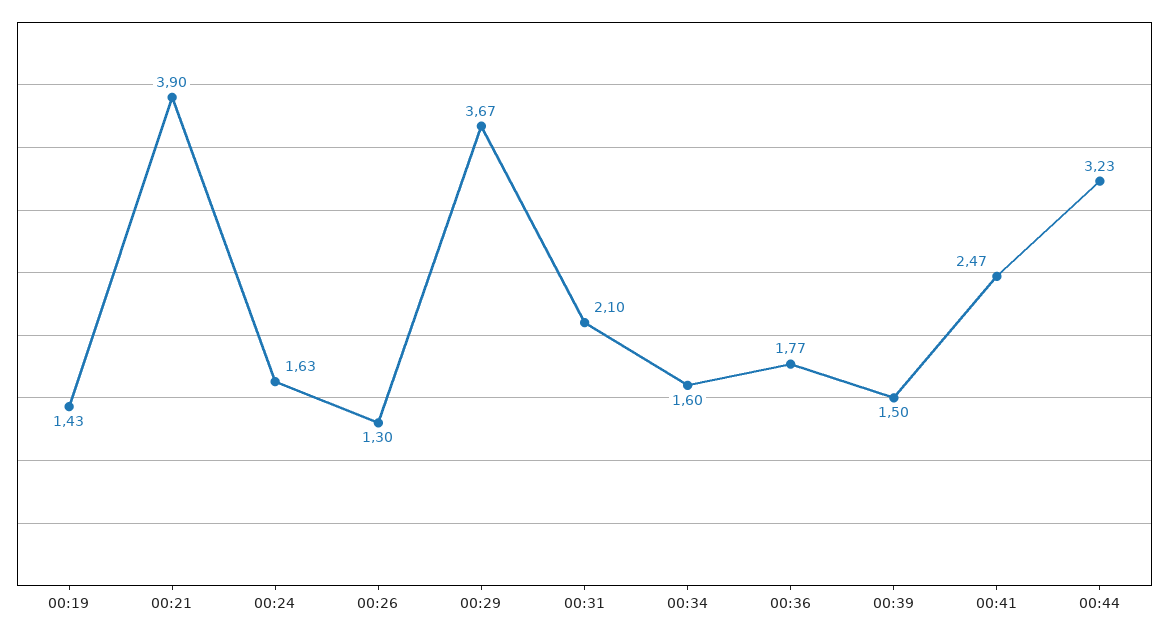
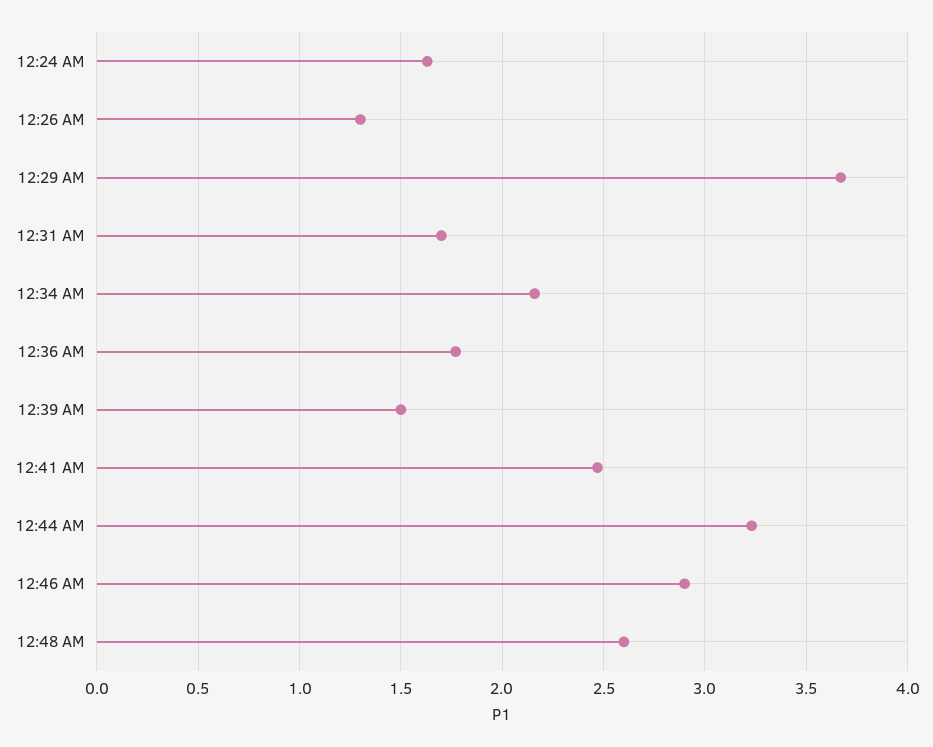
00:19: 1.43 -> none
00:21: 3.9 -> none
00:31: 2.1 -> 1.7
00:34: 1.6 -> 2.15
12:46 AM: none -> 2.9
12:48 AM: none -> 2.6

